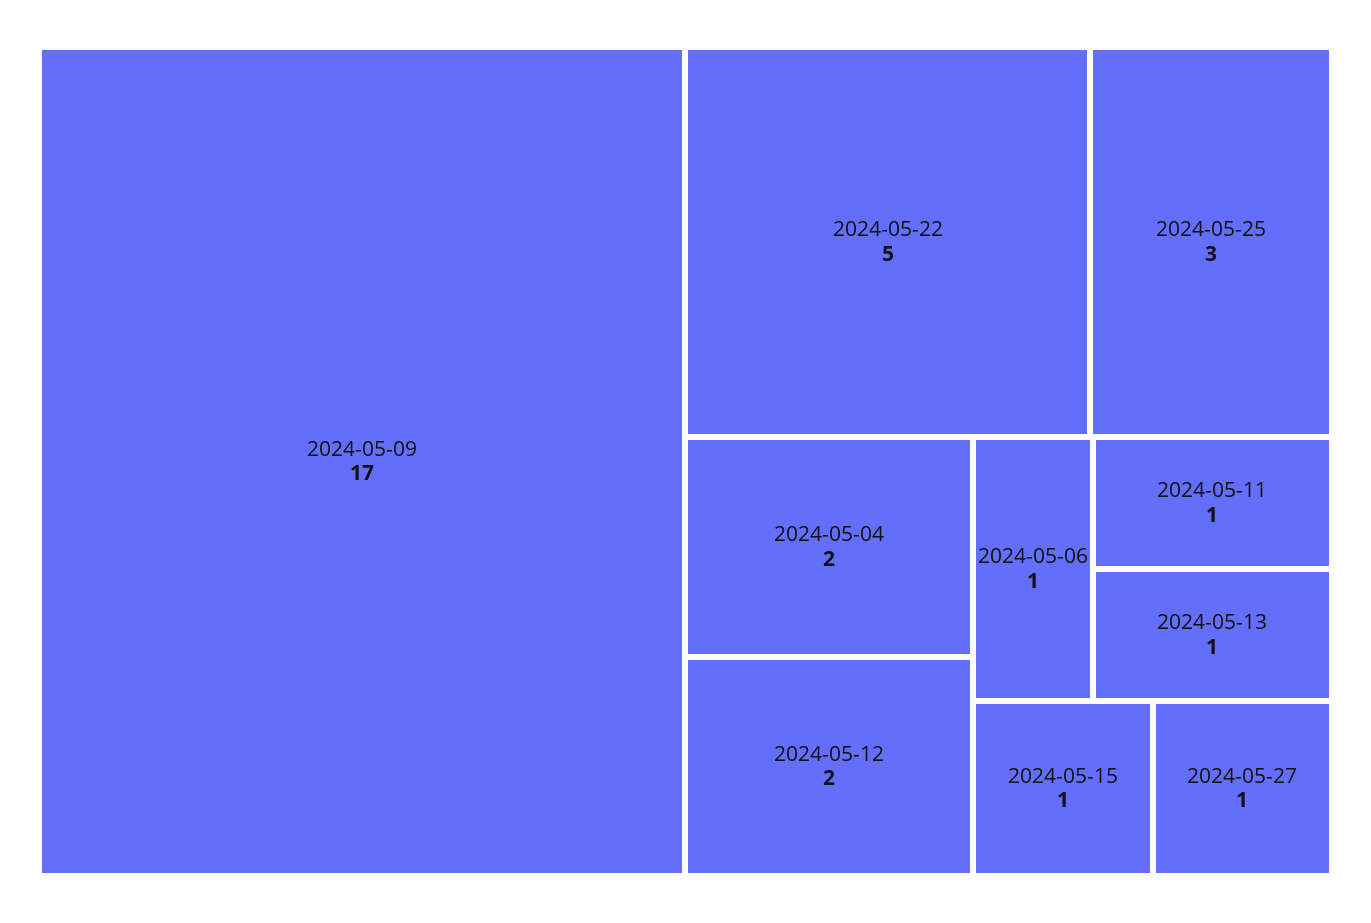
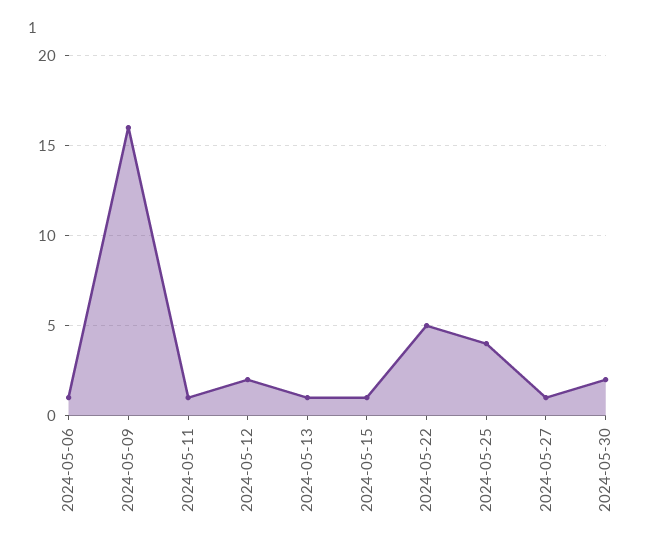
2024-05-09: 17 -> 16
2024-05-25: 3 -> 4
2024-05-04: 2 -> none
2024-05-30: none -> 2

